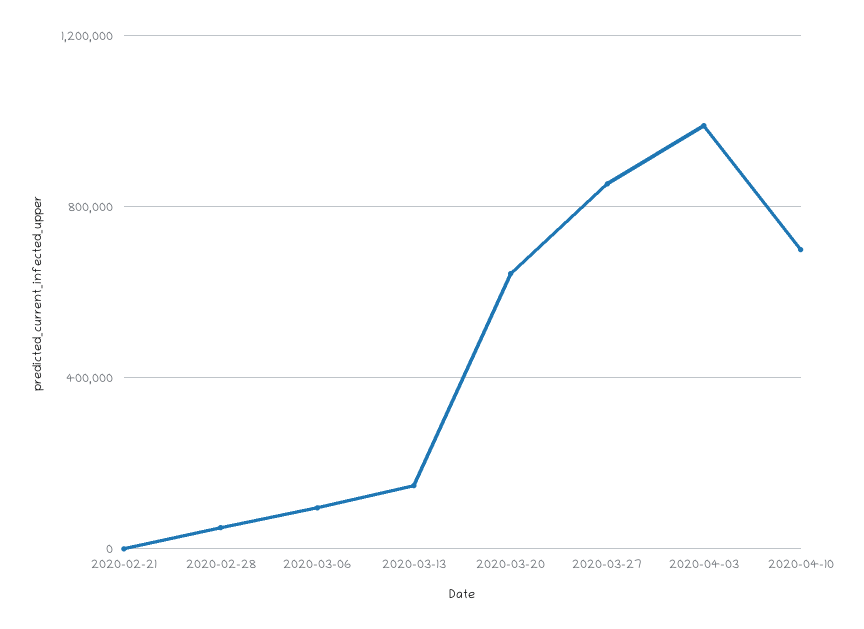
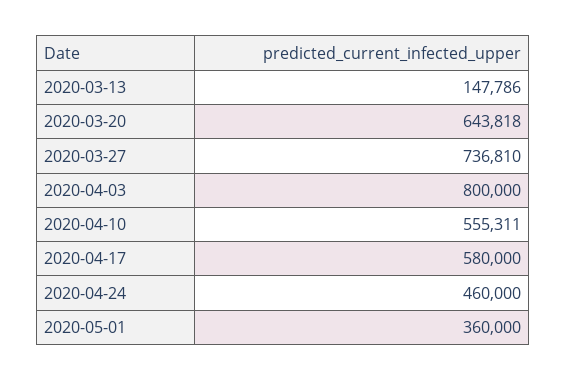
2020-02-21: 0 -> none
2020-02-28: 50000 -> none
2020-03-06: 100000 -> none
2020-03-27: 850000 -> 736810
2020-04-03: 1000000 -> 800000
2020-04-10: 700000 -> 555311
2020-04-17: none -> 580000
2020-04-24: none -> 460000
2020-05-01: none -> 360000

